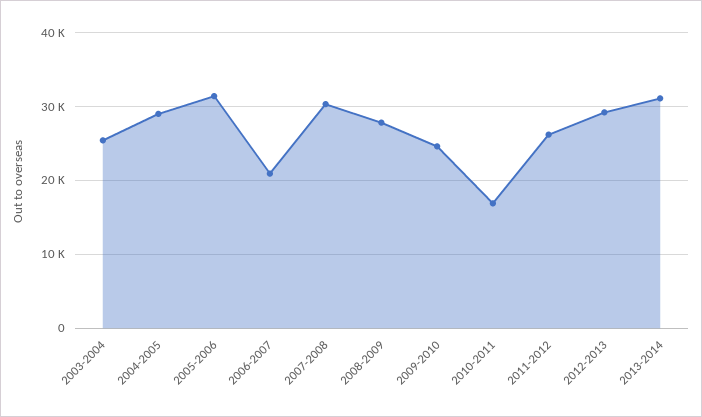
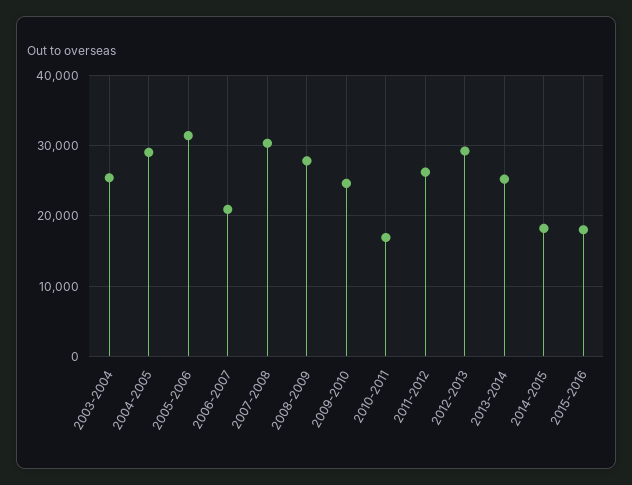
2013-2014: 31000 -> 25000
2014-2015: none -> 18000
2015-2016: none -> 18000

